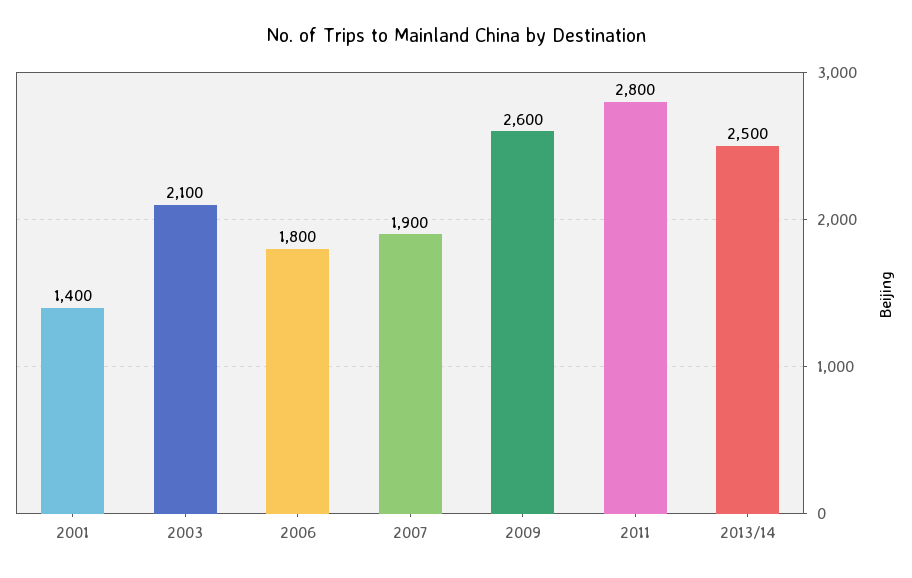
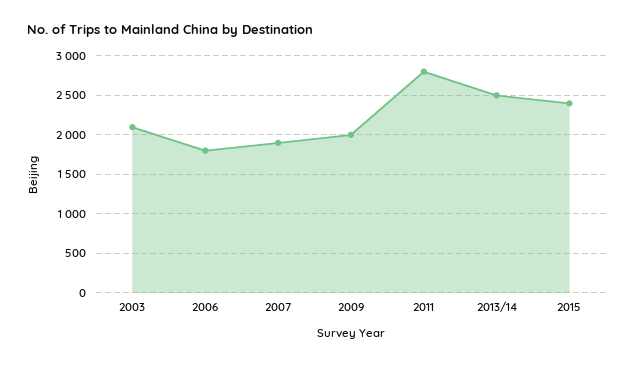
2001: 1400 -> none
2009: 2600 -> 2000
2015: none -> 2400

